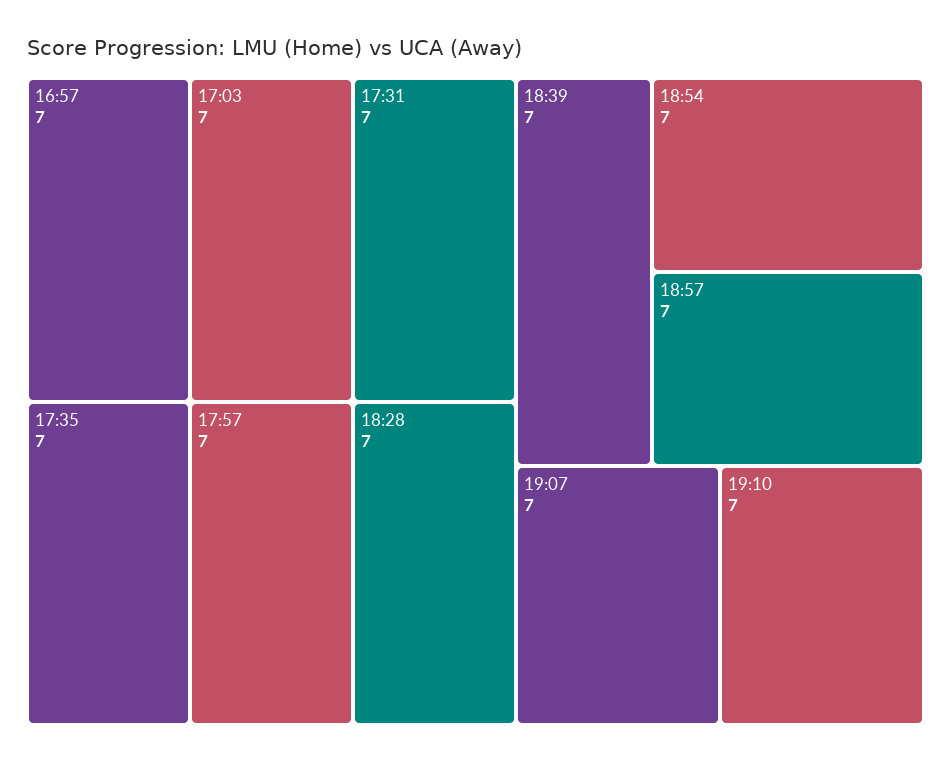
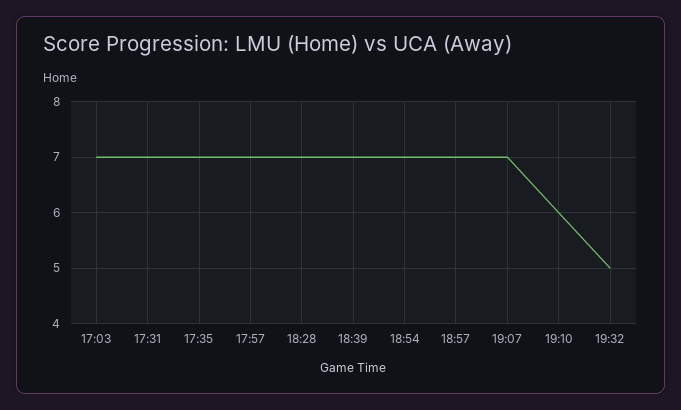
16:57: 7 -> none
19:10: 7 -> 6
19:32: none -> 5

